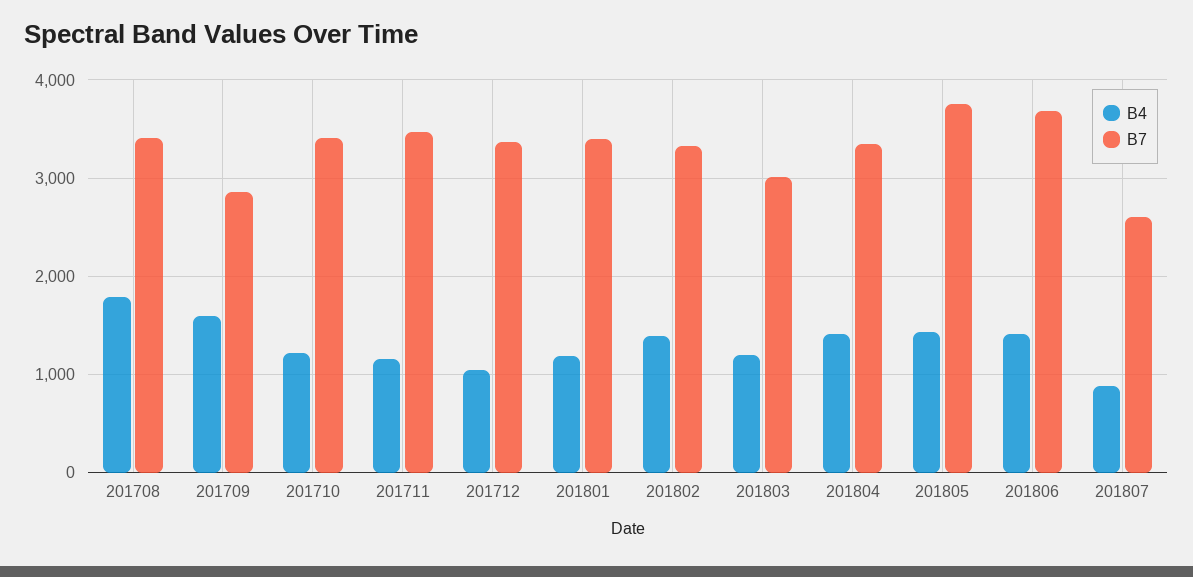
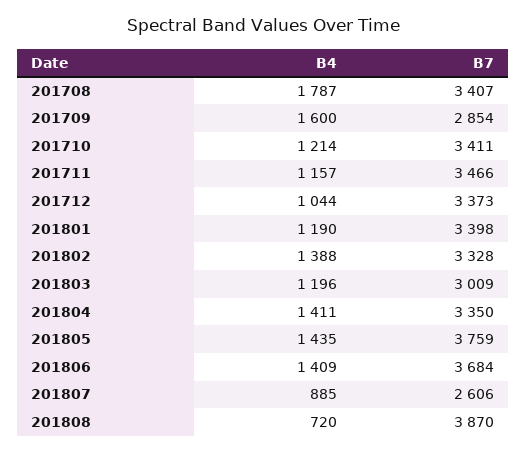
B4, 201808: none -> 720
B7, 201808: none -> 3870

